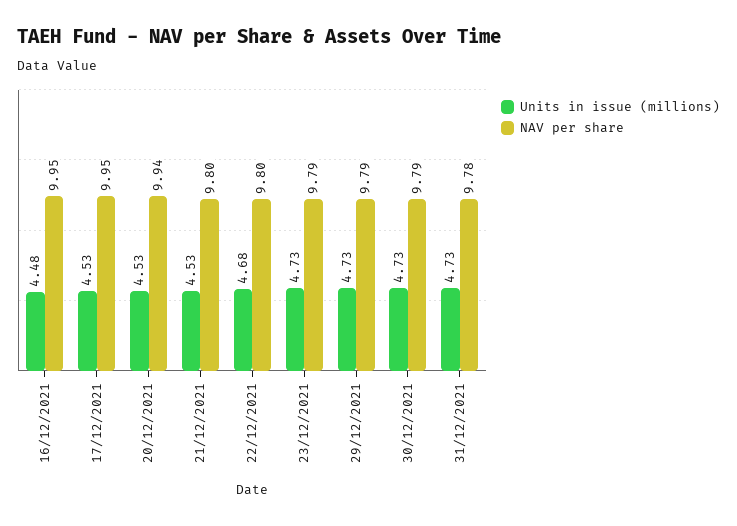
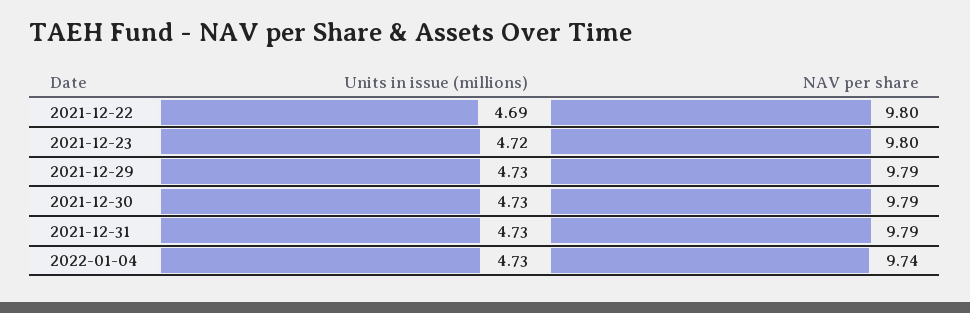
Units in issue (millions), 16/12/2021: 4.48 -> none
NAV per share, 16/12/2021: 9.95 -> none
Units in issue (millions), 17/12/2021: 4.53 -> none
NAV per share, 17/12/2021: 9.95 -> none
Units in issue (millions), 20/12/2021: 4.53 -> none
NAV per share, 20/12/2021: 9.94 -> none
Units in issue (millions), 21/12/2021: 4.53 -> none
NAV per share, 21/12/2021: 9.8 -> none
Units in issue (millions), 22/12/2021: 4.68 -> 4.69
Units in issue (millions), 23/12/2021: 4.73 -> 4.72
NAV per share, 23/12/2021: 9.79 -> 9.8
NAV per share, 31/12/2021: 9.78 -> 9.79
Units in issue (millions), 2022-01-04: none -> 4.73
NAV per share, 2022-01-04: none -> 9.74

